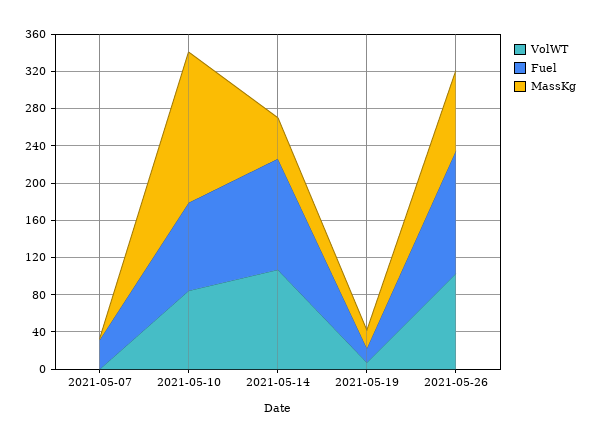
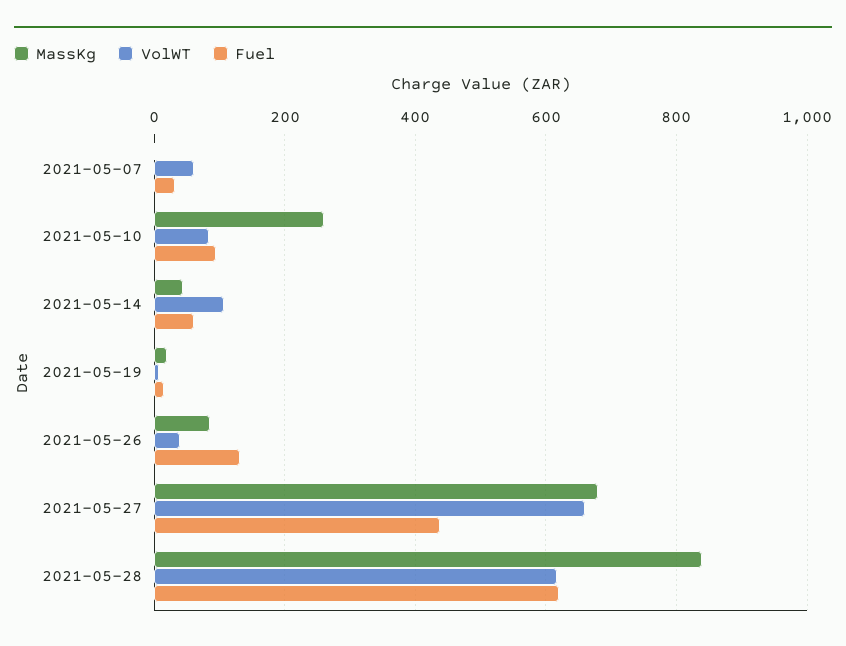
VolWT, 2021-05-07: 0 -> 60
MassKg, 2021-05-10: 160 -> 260
Fuel, 2021-05-14: 120 -> 60
VolWT, 2021-05-26: 100 -> 40
MassKg, 2021-05-27: none -> 680
VolWT, 2021-05-27: none -> 660
Fuel, 2021-05-27: none -> 440
MassKg, 2021-05-28: none -> 840
VolWT, 2021-05-28: none -> 620
Fuel, 2021-05-28: none -> 620

